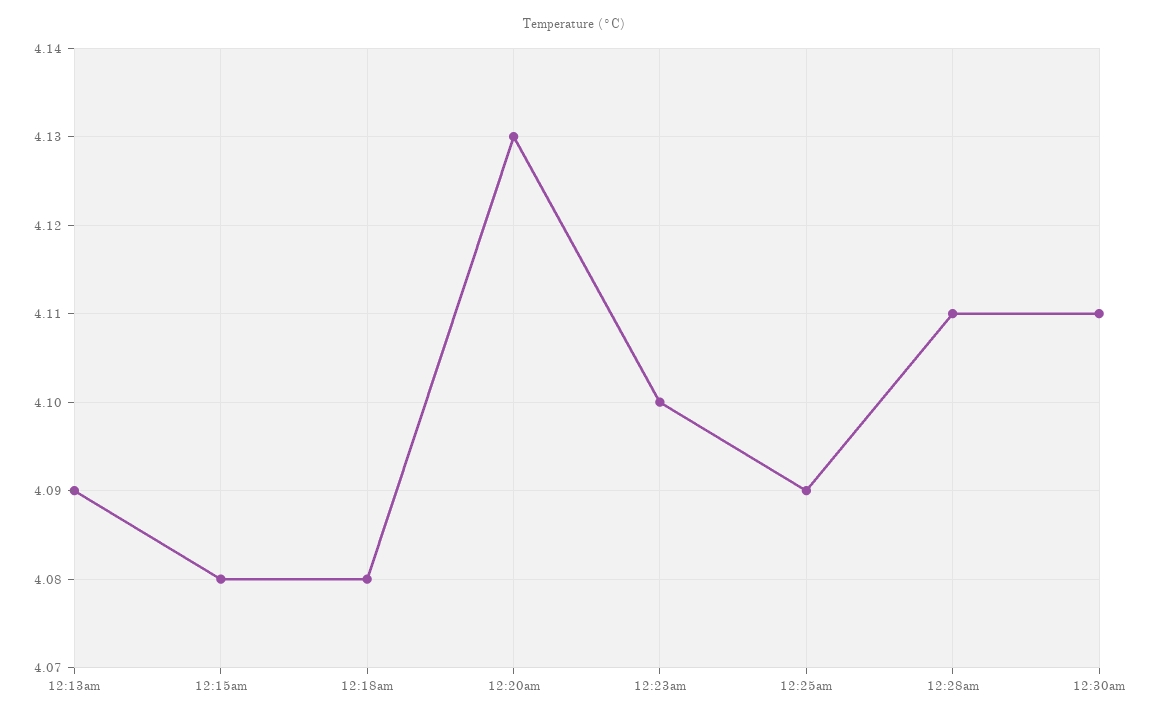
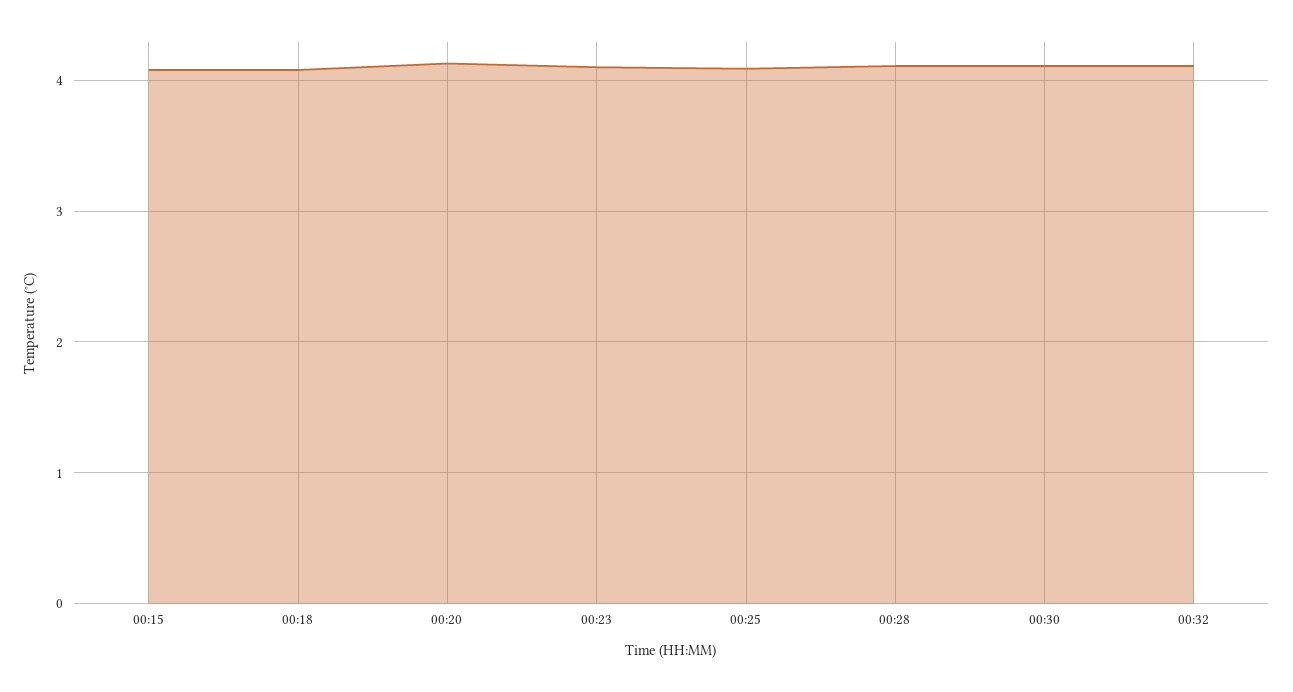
12:13am: 4.09 -> none
00:32: none -> 4.1

